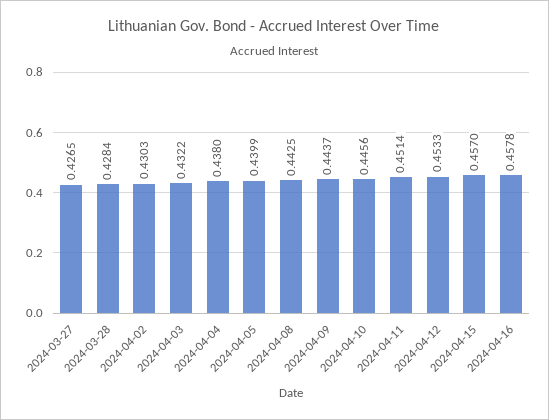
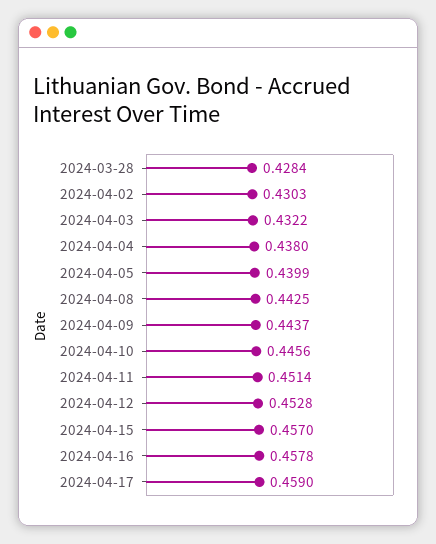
2024-03-27: 0.4265 -> none
2024-04-12: 0.4533 -> 0.4528
2024-04-17: none -> 0.459

